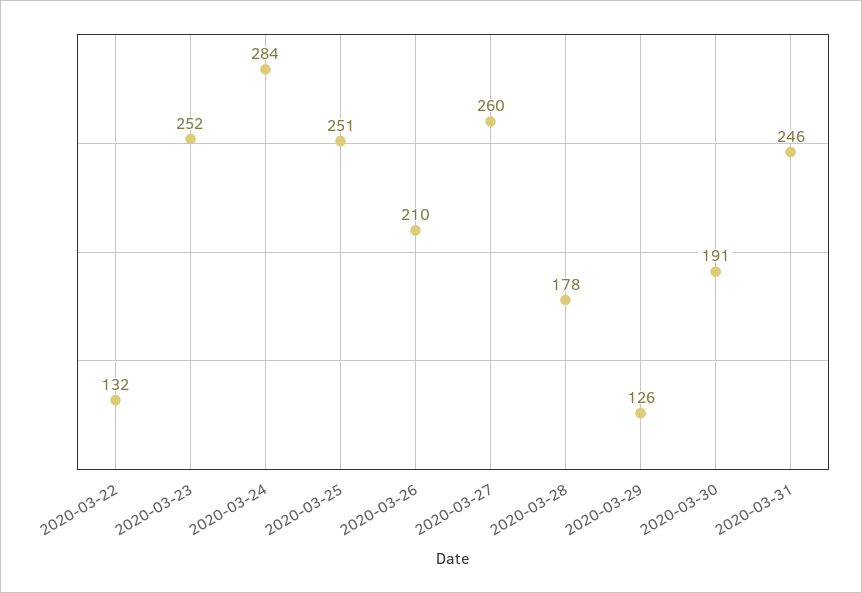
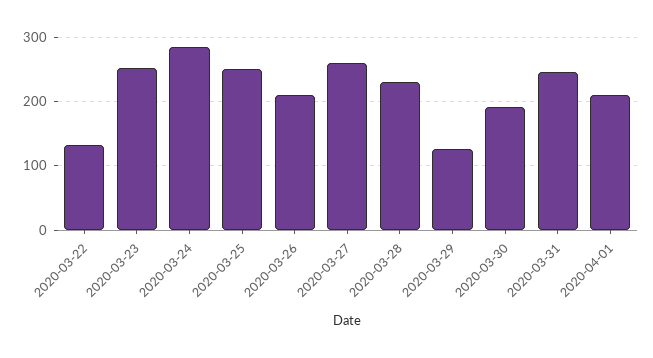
2020-03-28: 178 -> 230
2020-04-01: none -> 210

